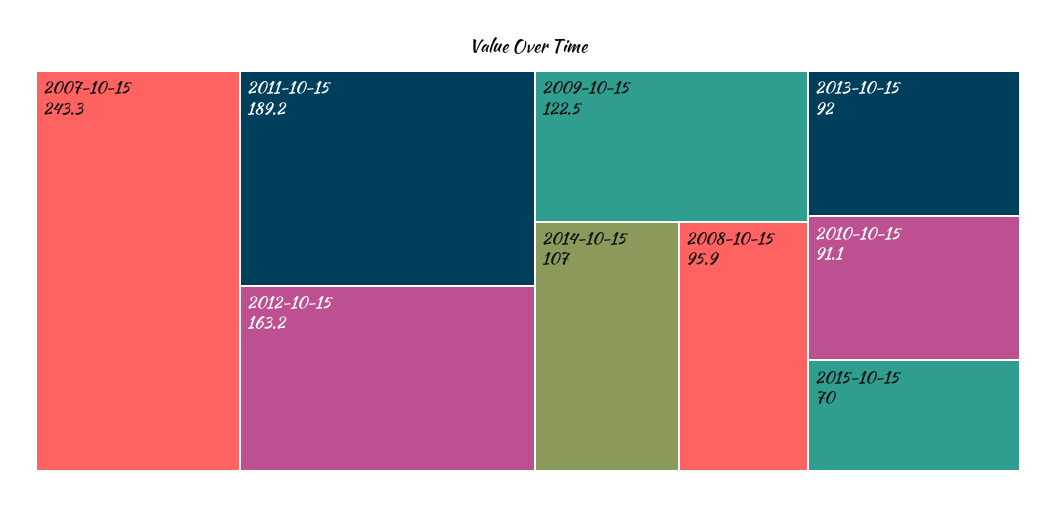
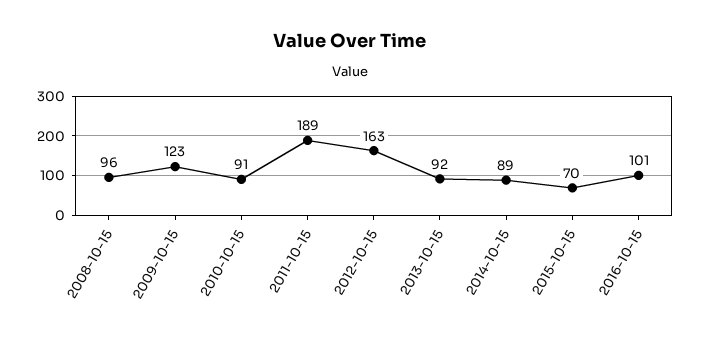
2007-10-15: 243.3 -> none
2014-10-15: 107 -> 89
2016-10-15: none -> 101

